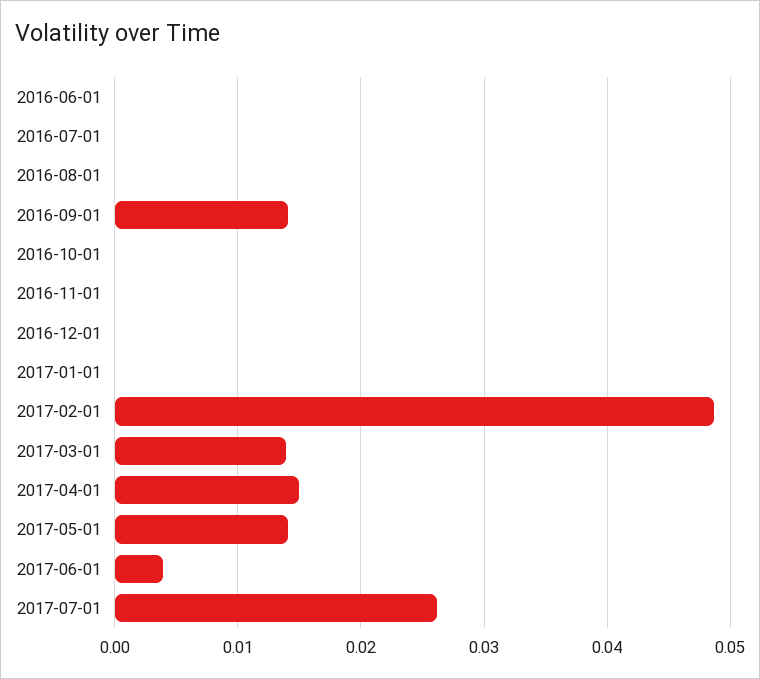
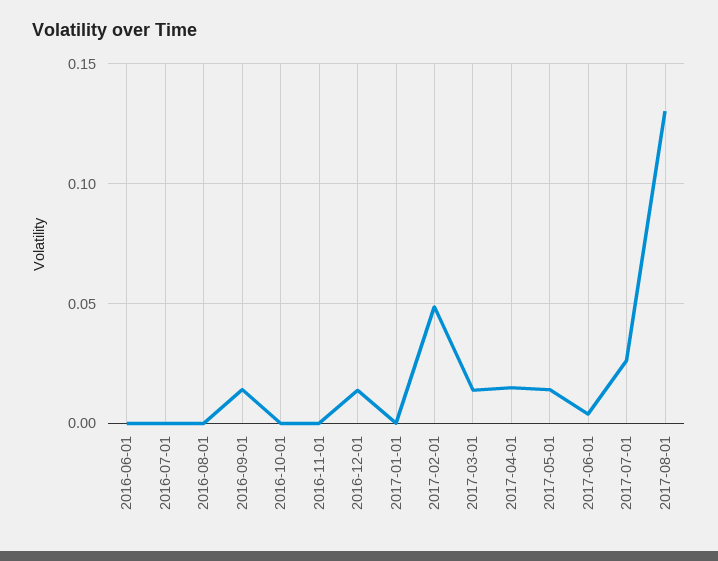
2016-12-01: 0 -> 0.015
2017-08-01: none -> 0.13

